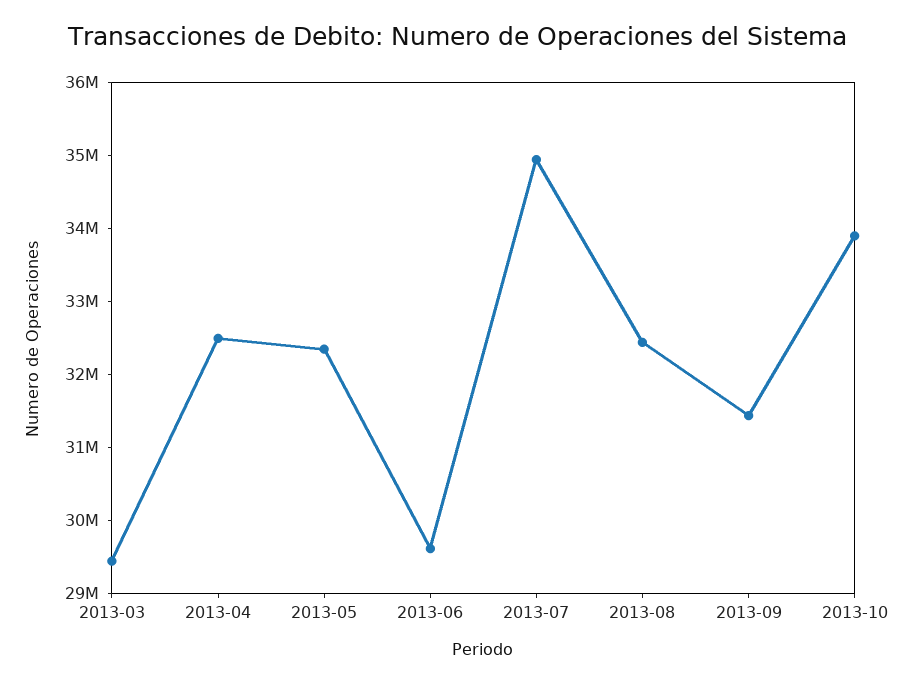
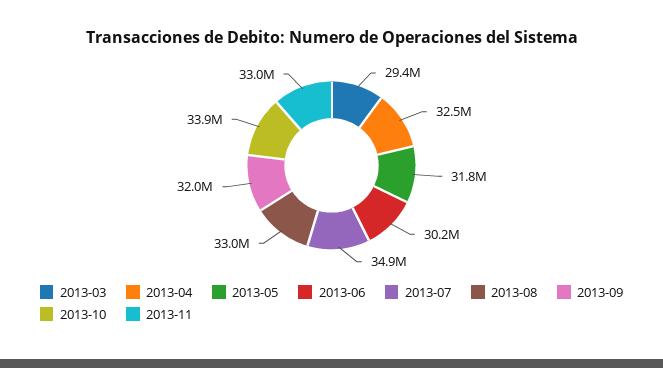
2013-05: 32400000 -> 31800000
2013-06: 29600000 -> 30200000
2013-08: 32400000 -> 33000000
2013-09: 31400000 -> 32000000
2013-11: none -> 33000000

